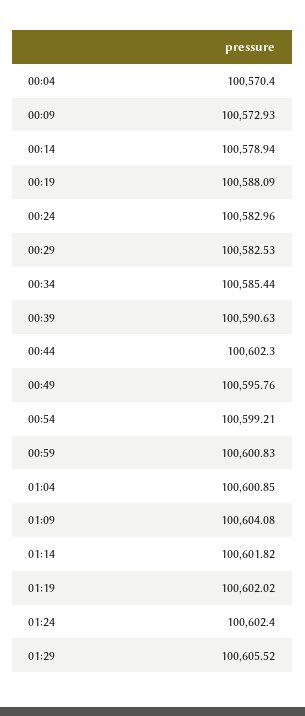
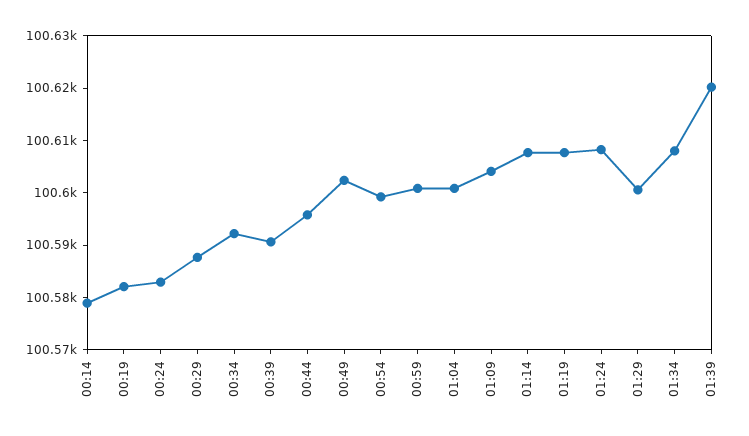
00:04: 100570.4 -> none
00:09: 100572.93 -> none
00:19: 100588.09 -> 100582
00:29: 100582.53 -> 100588
00:34: 100585.44 -> 100592
00:44: 100602.3 -> 100596
00:49: 100595.76 -> 100602
01:14: 100601.82 -> 100608
01:19: 100602.02 -> 100608
01:24: 100602.4 -> 100608
01:29: 100605.52 -> 100600
01:34: none -> 100608
01:39: none -> 100620

